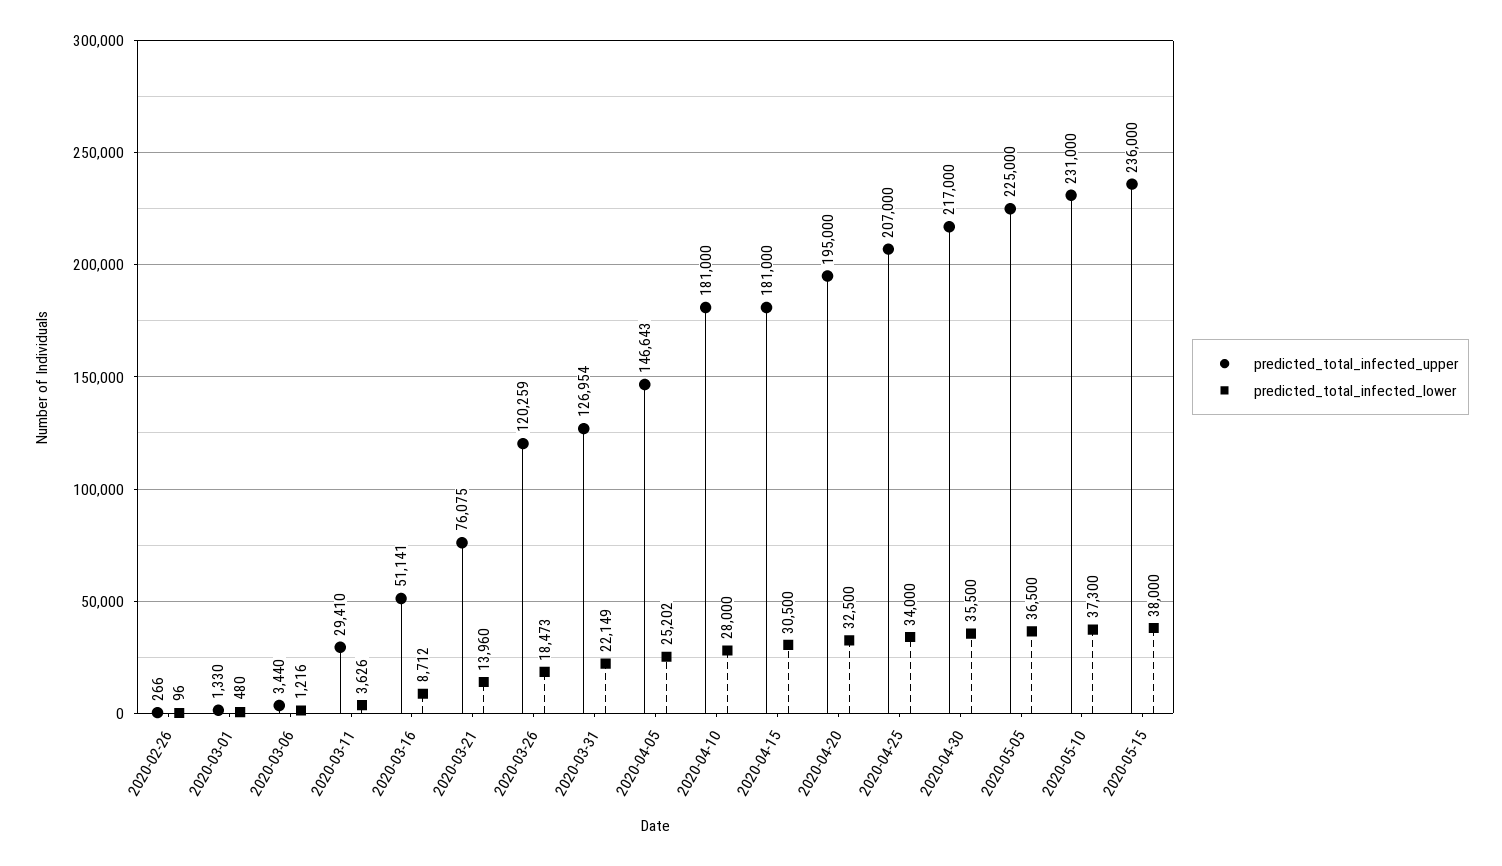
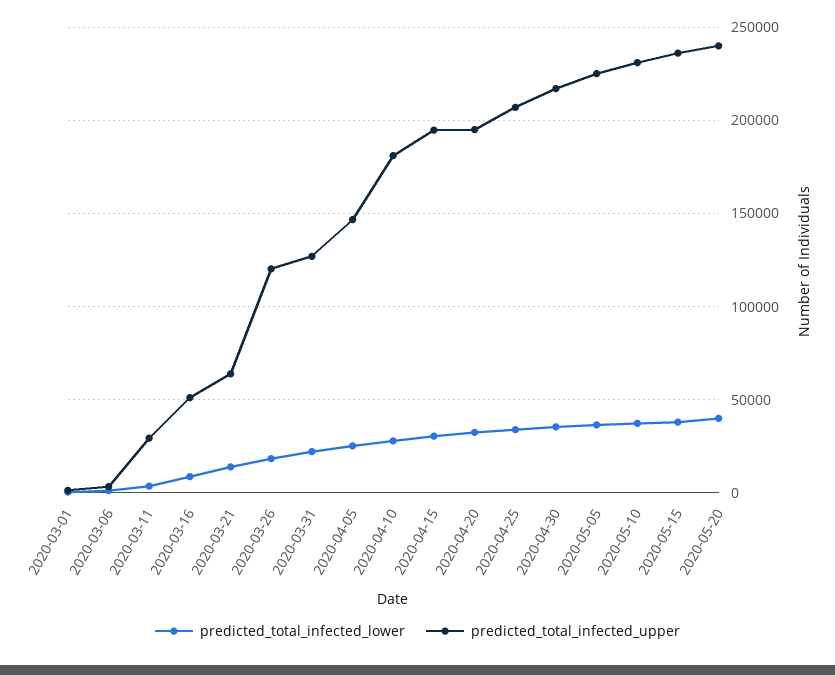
predicted_total_infected_upper, 2020-02-26: 266 -> none
predicted_total_infected_lower, 2020-02-26: 96 -> none
predicted_total_infected_upper, 2020-03-21: 76075 -> 65000
predicted_total_infected_upper, 2020-04-15: 181000 -> 195000
predicted_total_infected_lower, 2020-05-20: none -> 40000
predicted_total_infected_upper, 2020-05-20: none -> 240000

